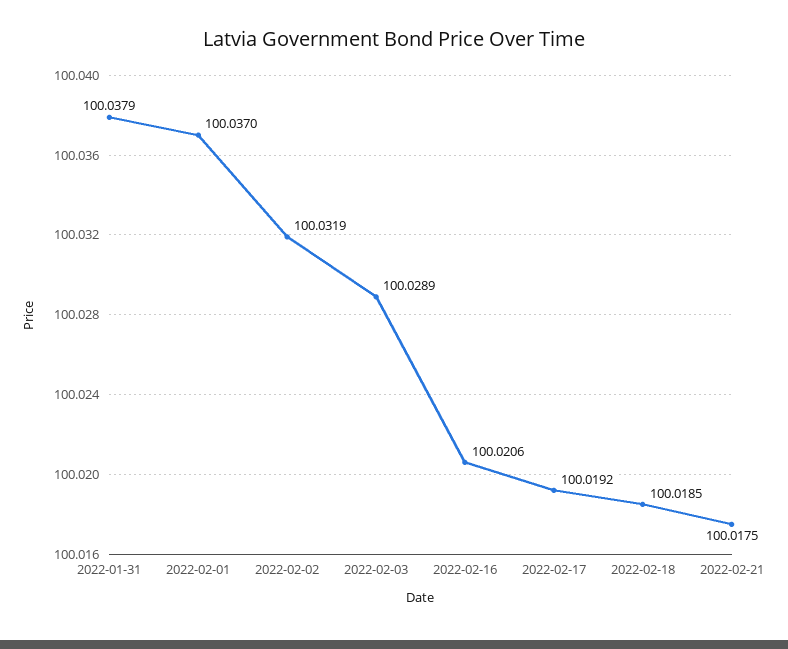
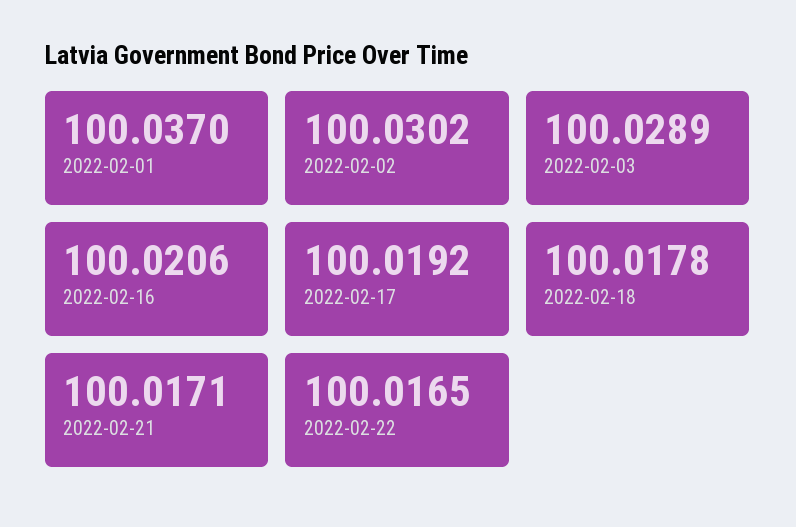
2022-01-31: 100.0379 -> none
2022-02-02: 100.0319 -> 100.0302
2022-02-18: 100.0185 -> 100.0178
2022-02-21: 100.0175 -> 100.0171
2022-02-22: none -> 100.0165

